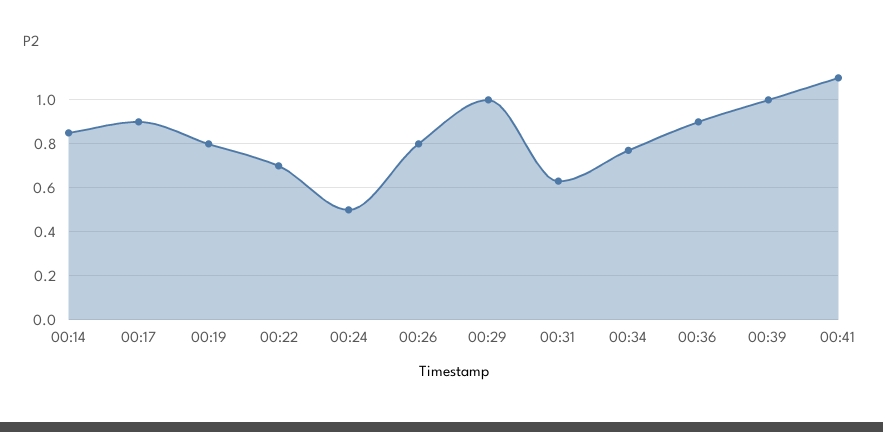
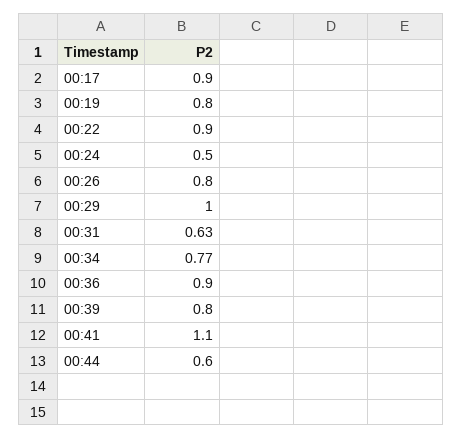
00:14: 0.85 -> none
00:22: 0.7 -> 0.9
00:39: 1 -> 0.8
00:44: none -> 0.6

